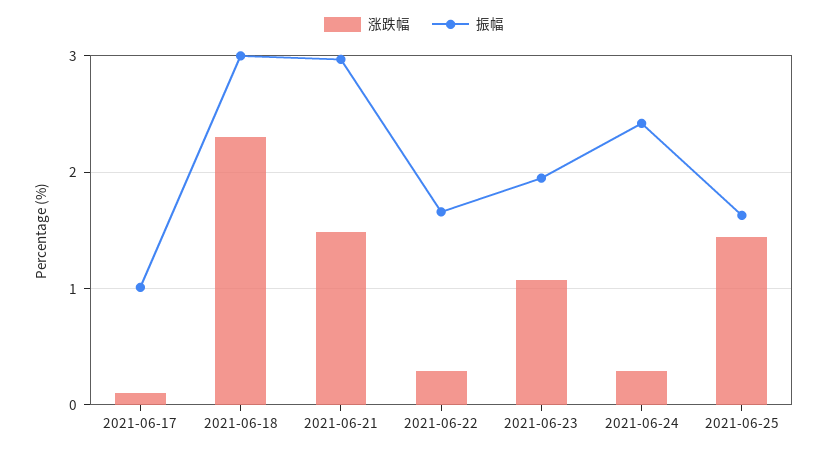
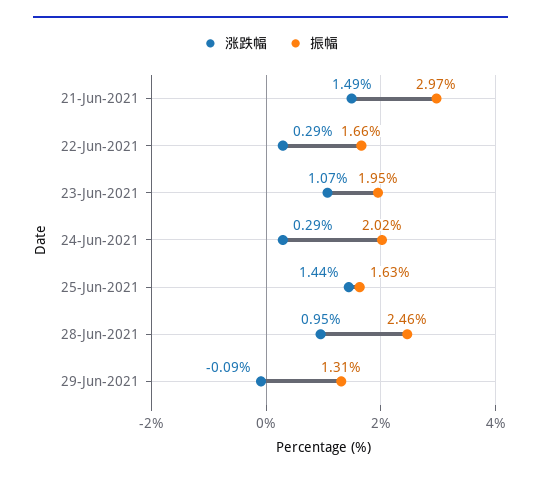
涨跌幅, 2021-06-17: 0.1 -> none
振幅, 2021-06-17: 1 -> none
涨跌幅, 2021-06-18: 2.3 -> none
振幅, 2021-06-18: 3 -> none
振幅, 2021-06-24: 2.4 -> 2.02
涨跌幅, 28-Jun-2021: none -> 0.95
振幅, 28-Jun-2021: none -> 2.46
涨跌幅, 29-Jun-2021: none -> -0.09
振幅, 29-Jun-2021: none -> 1.31

